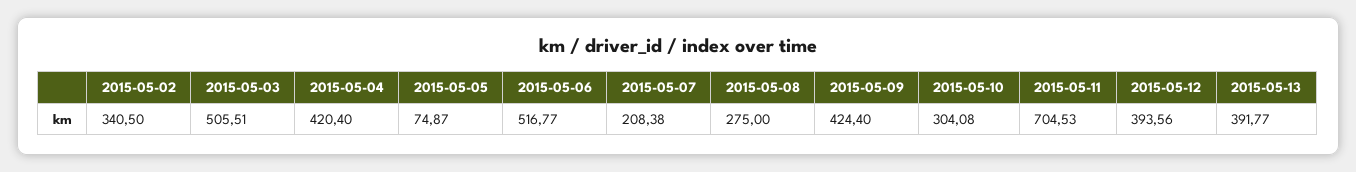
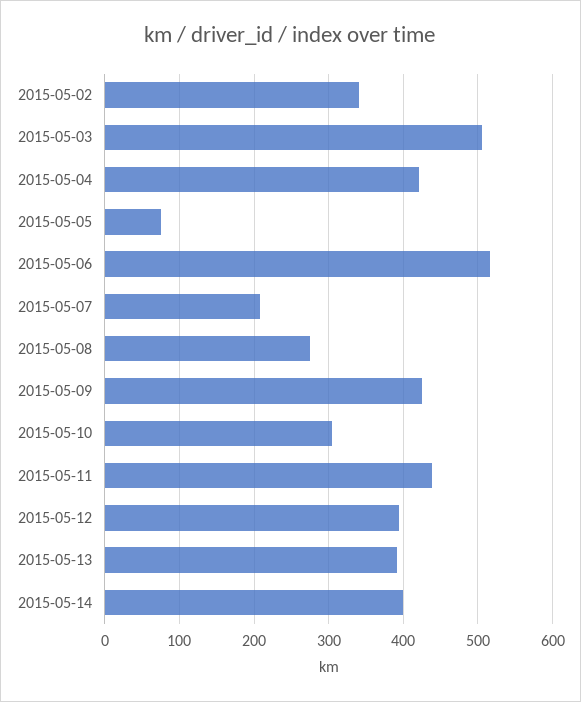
2015-05-11: 704.53 -> 440
2015-05-14: none -> 400

